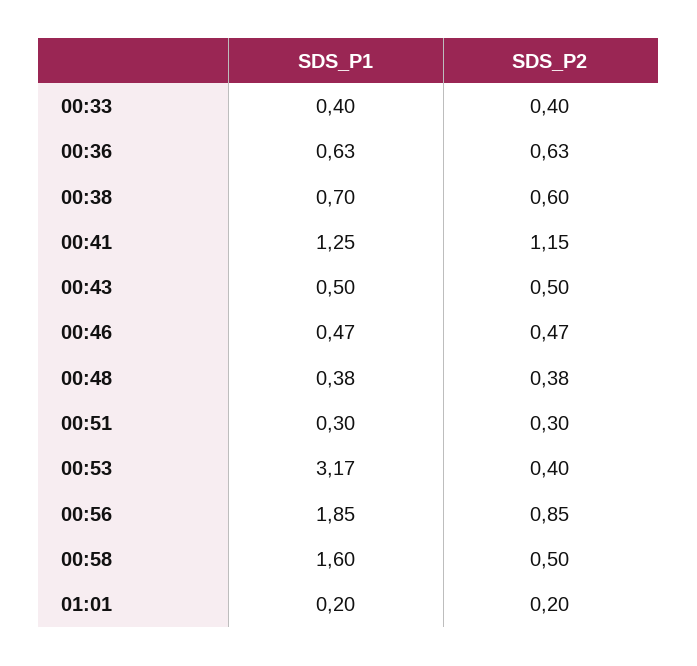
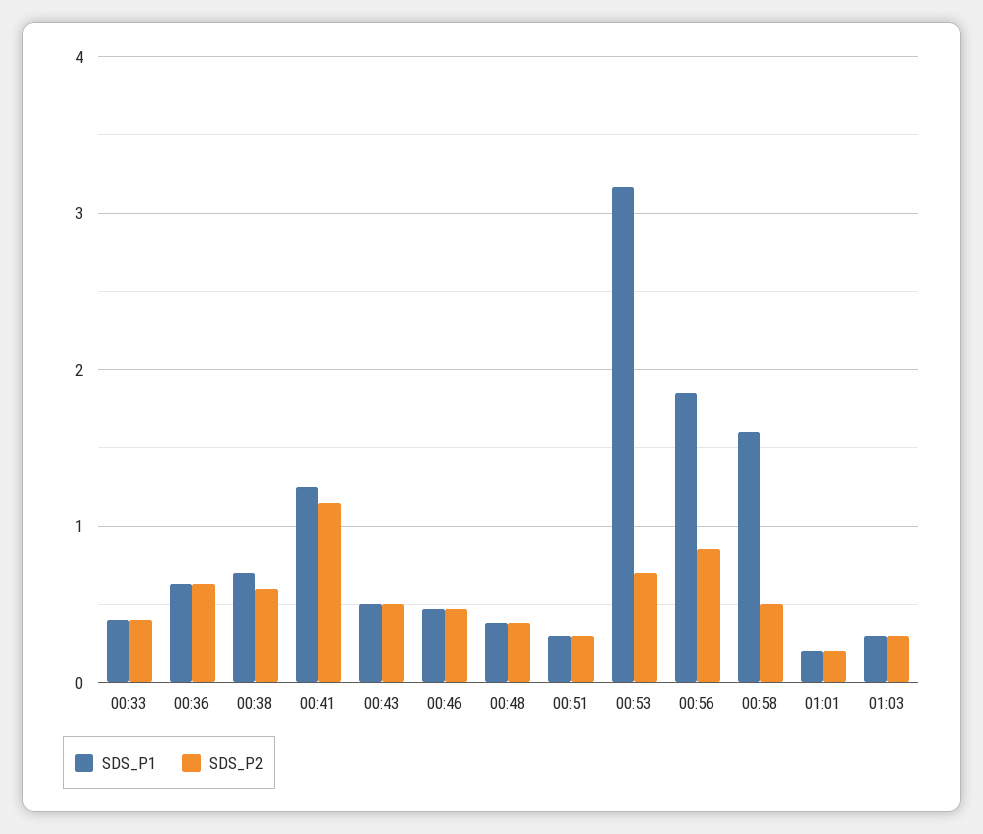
SDS_P2, 00:53: 0.4 -> 0.7
SDS_P1, 01:03: none -> 0.3
SDS_P2, 01:03: none -> 0.3

